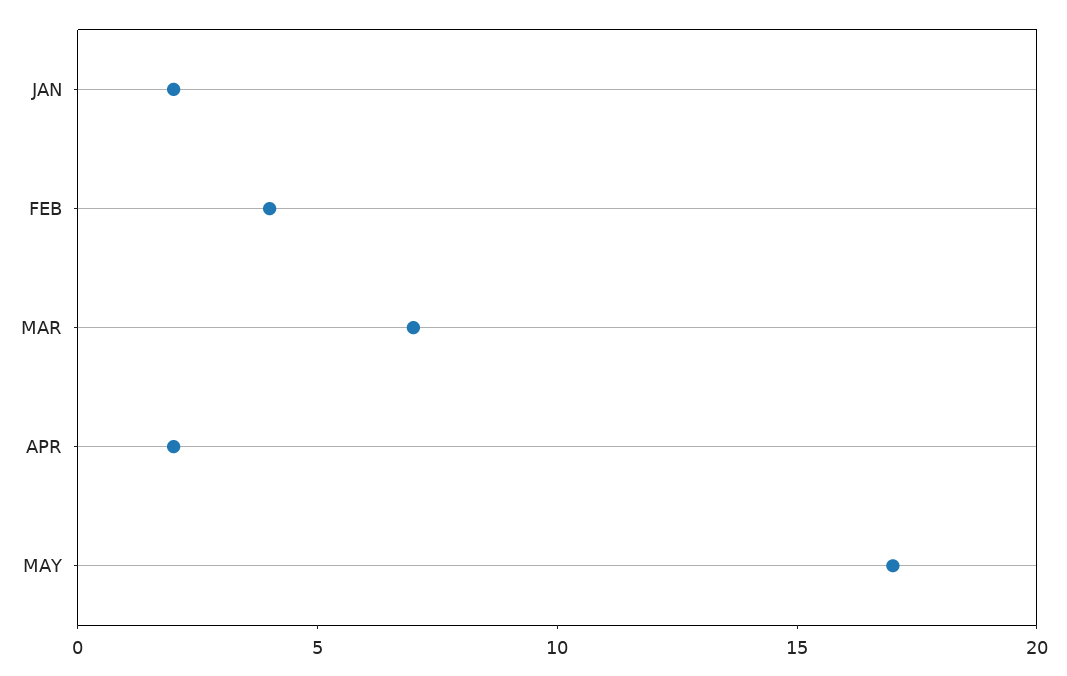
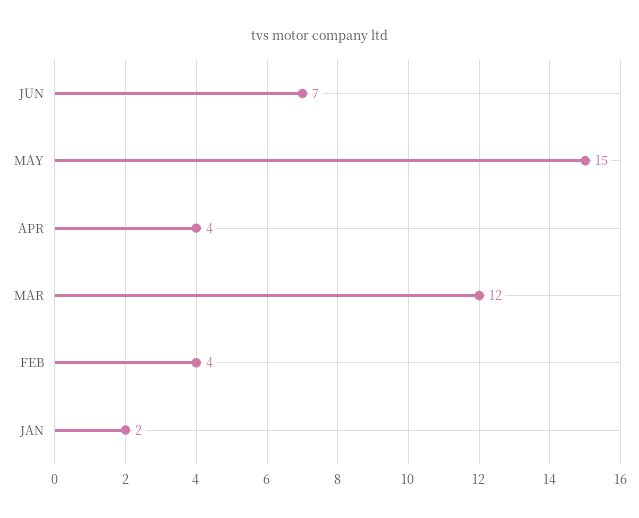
MAR: 7 -> 12
APR: 2 -> 4
MAY: 17 -> 15
JUN: none -> 7

